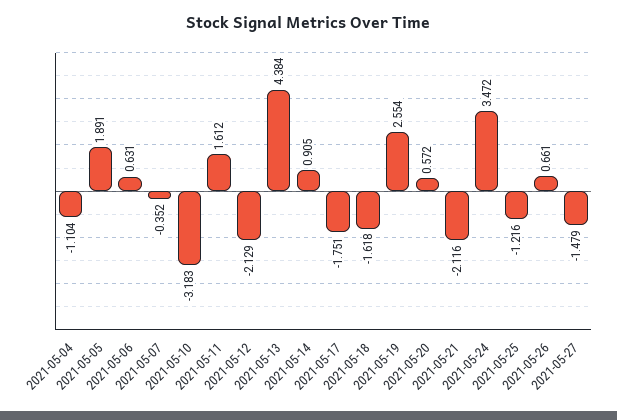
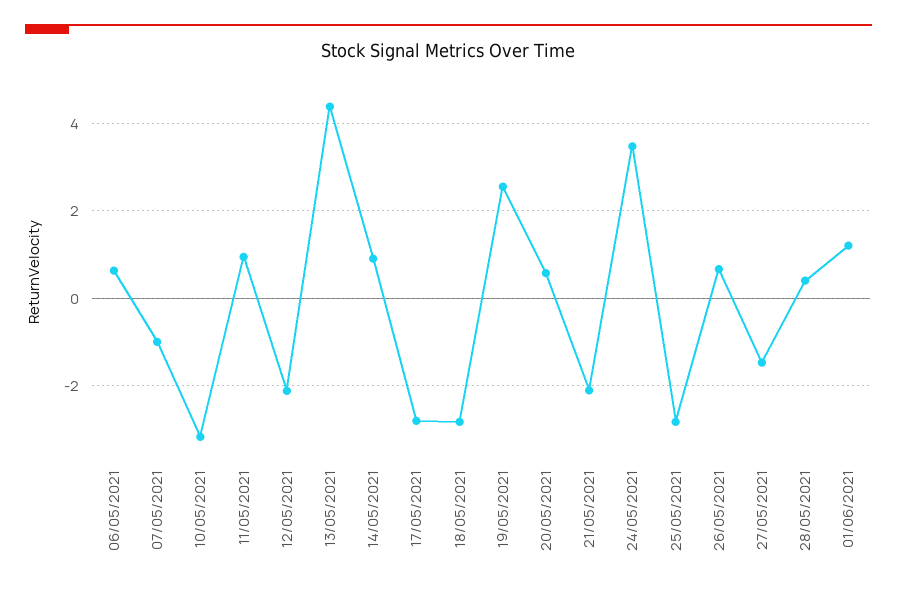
2021-05-04: -1.104 -> none
2021-05-05: 1.891 -> none
2021-05-07: -0.352 -> -1
2021-05-11: 1.612 -> 1
2021-05-17: -1.751 -> -2.8
2021-05-18: -1.618 -> -2.8
2021-05-25: -1.216 -> -2.8
28/05/2021: none -> 0.4
01/06/2021: none -> 1.2

